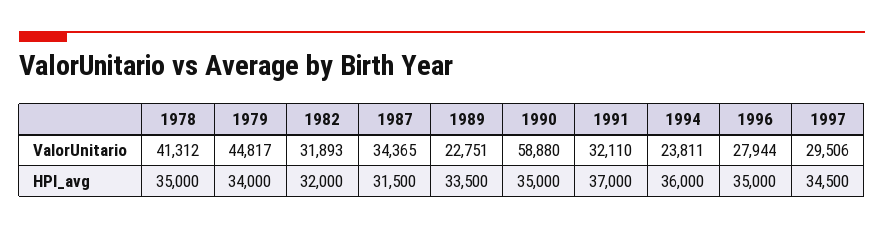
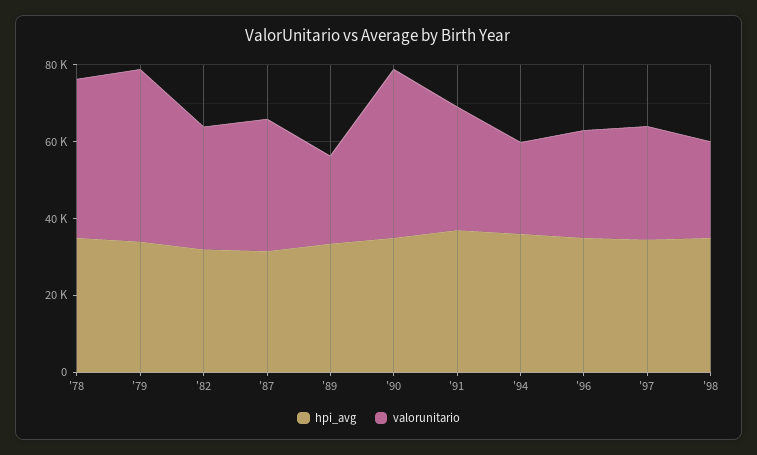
ValorUnitario, 1990: 58880 -> 45000
HPI_avg, '98: none -> 35000
ValorUnitario, '98: none -> 25000

